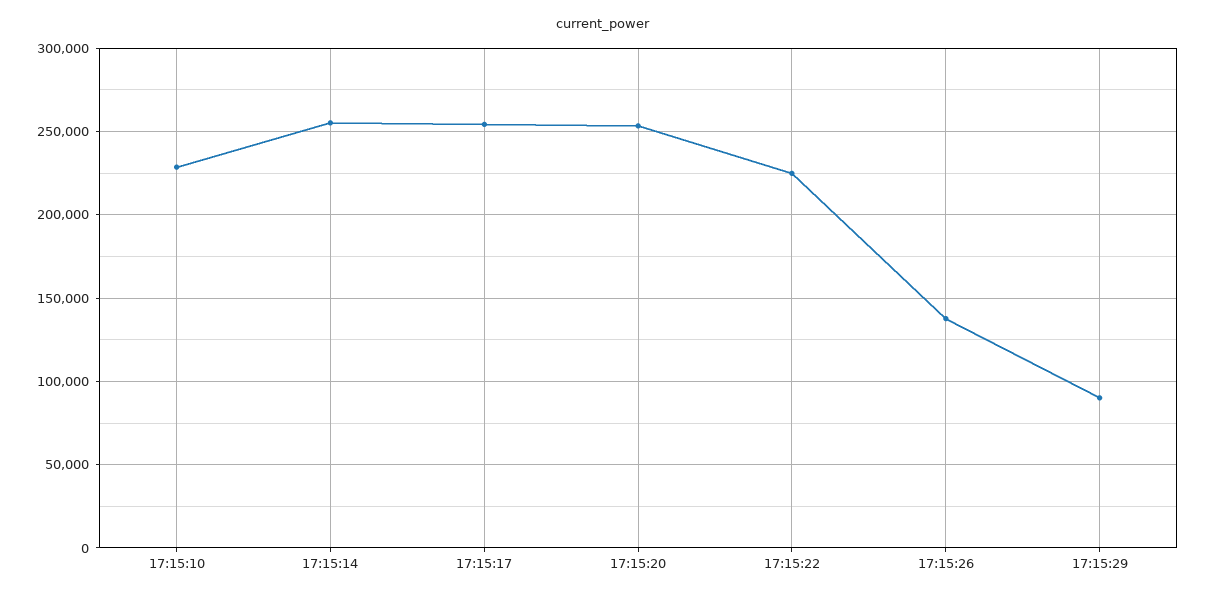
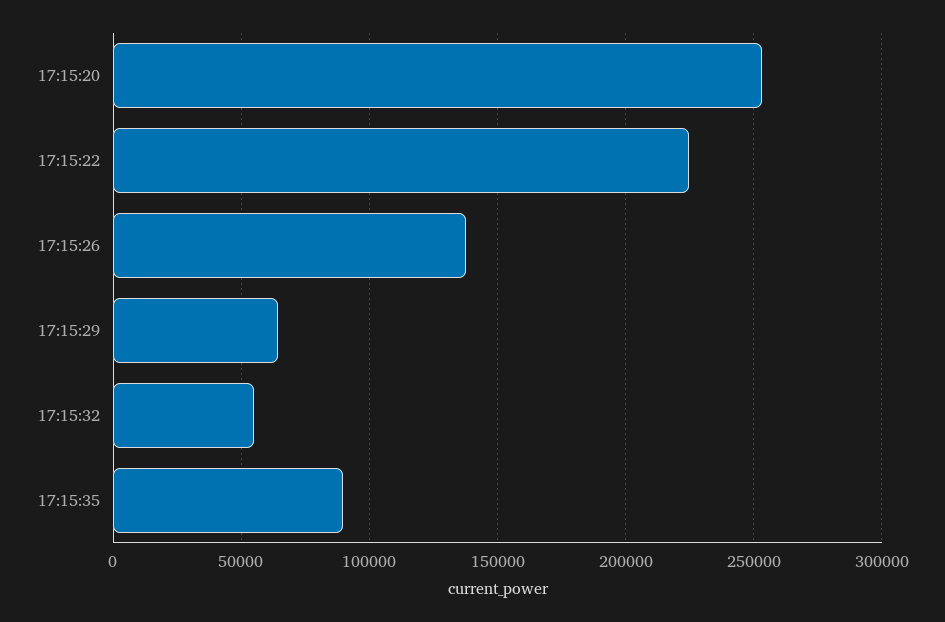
17:15:10: 230000 -> none
17:15:14: 255000 -> none
17:15:17: 255000 -> none
17:15:29: 90000 -> 65000
17:15:32: none -> 55000
17:15:35: none -> 90000

